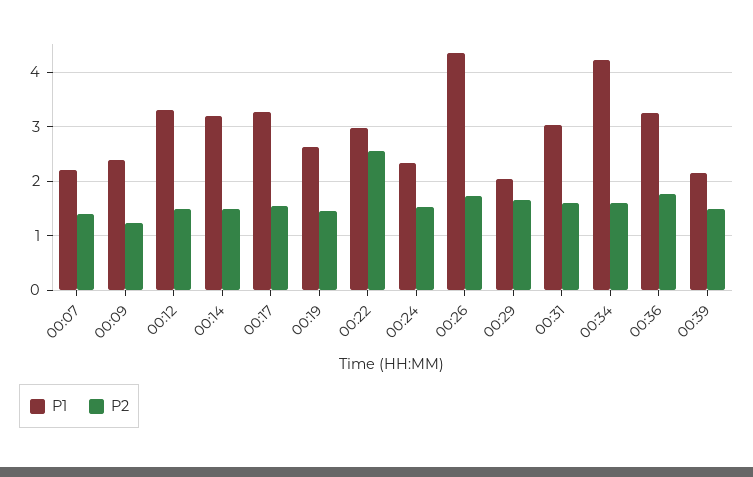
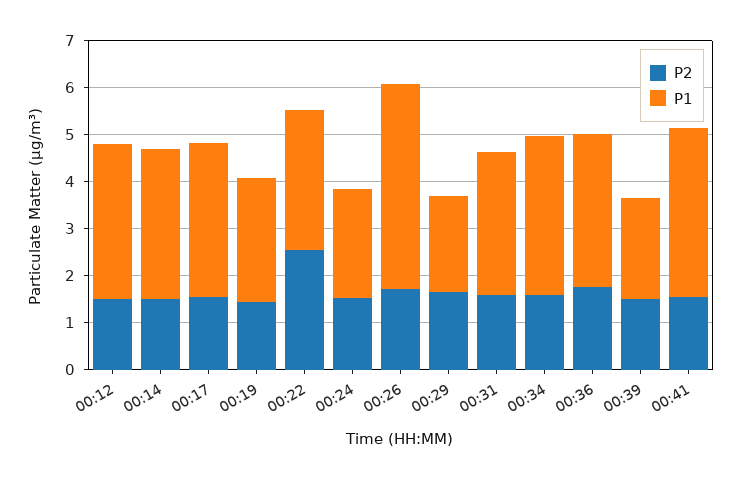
P1, 00:07: 2.2 -> none
P2, 00:07: 1.4 -> none
P1, 00:09: 2.4 -> none
P2, 00:09: 1.2 -> none
P1, 00:34: 4.2 -> 3.4
P2, 00:41: none -> 1.6
P1, 00:41: none -> 3.6

